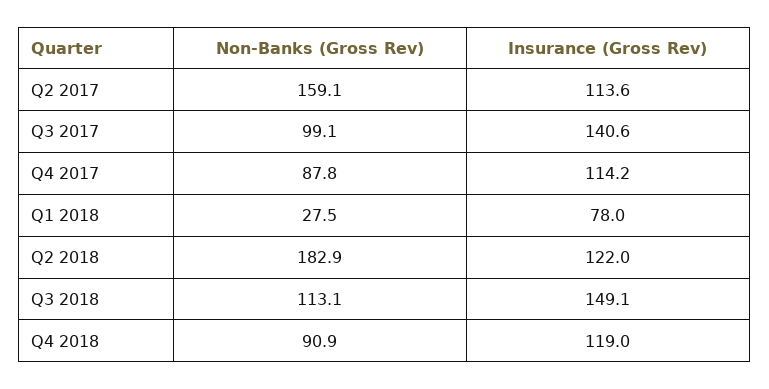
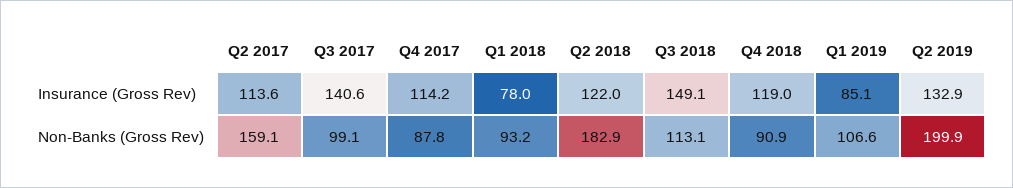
Non-Banks (Gross Rev), Q1 2018: 27.5 -> 93.2
Insurance (Gross Rev), Q1 2019: none -> 85.1
Insurance (Gross Rev), Q2 2019: none -> 132.9
Non-Banks (Gross Rev), Q1 2019: none -> 106.6
Non-Banks (Gross Rev), Q2 2019: none -> 199.9

